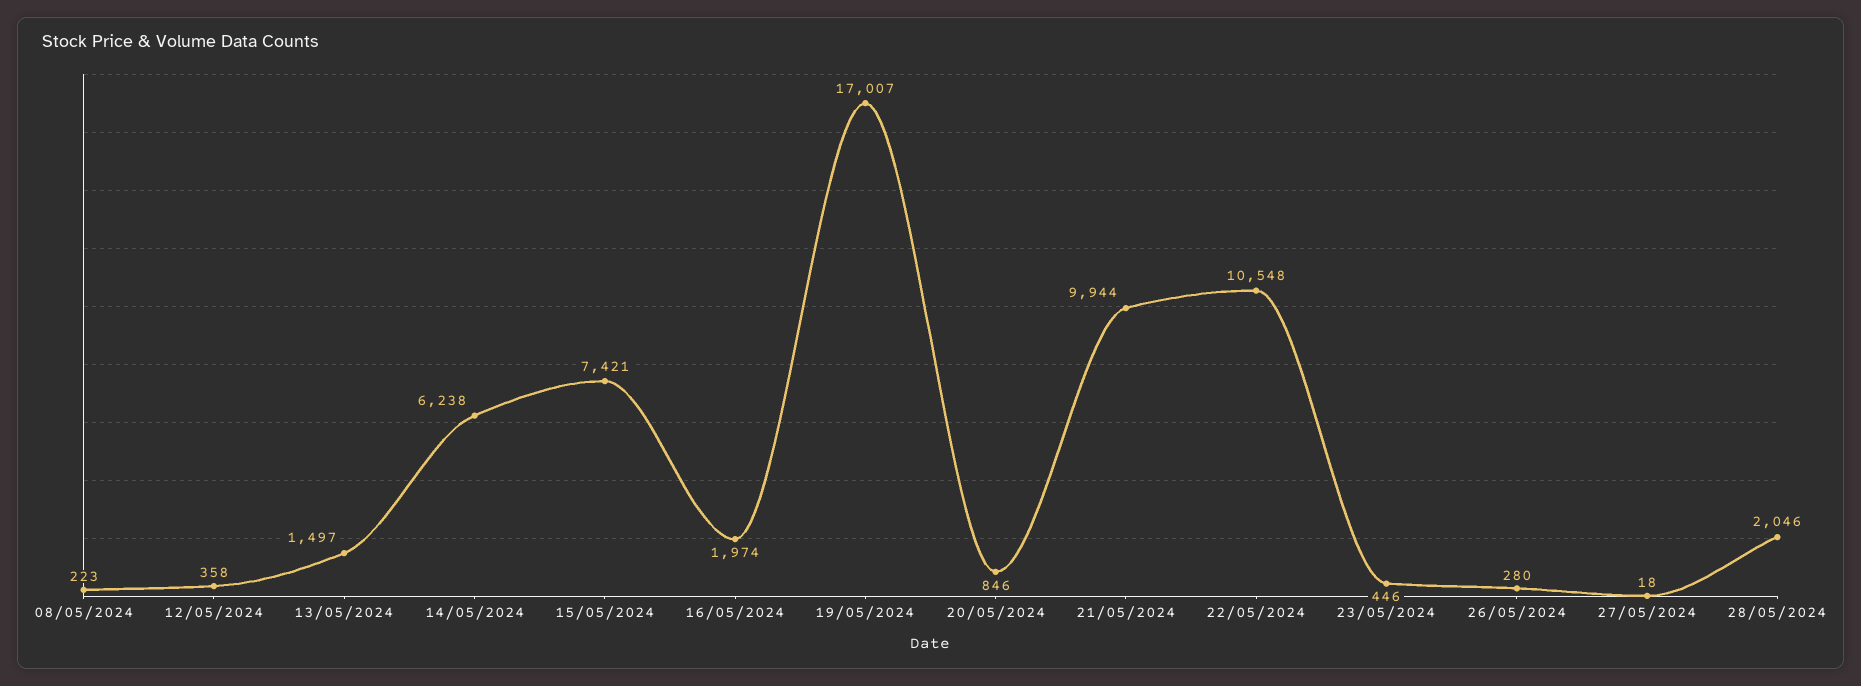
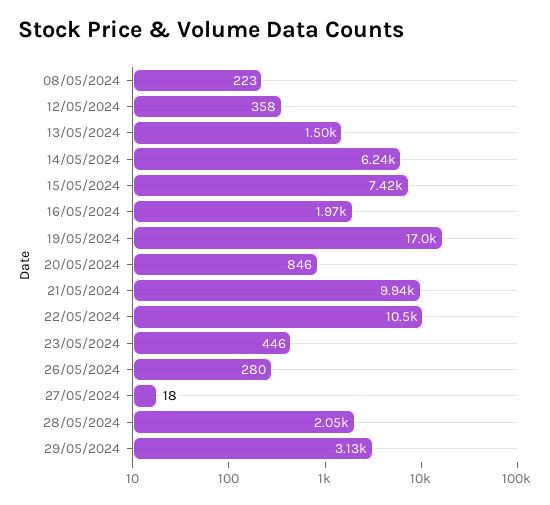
29/05/2024: none -> 3130

